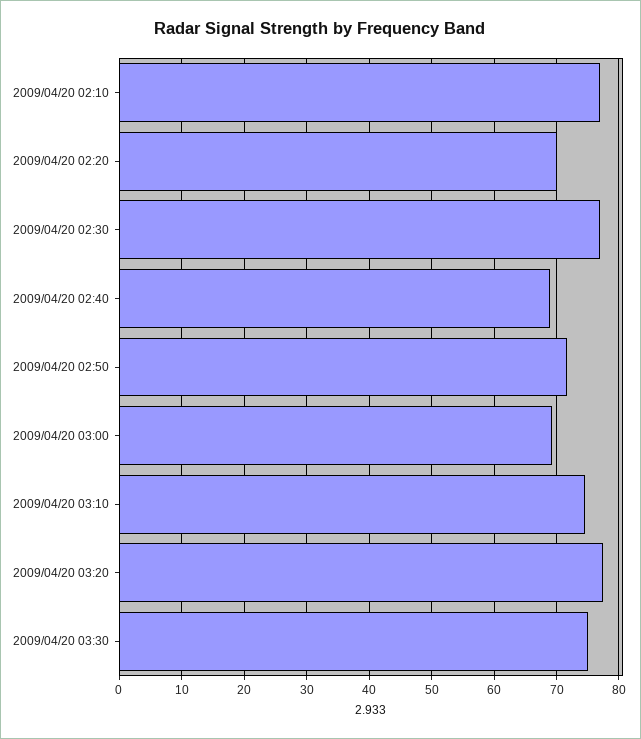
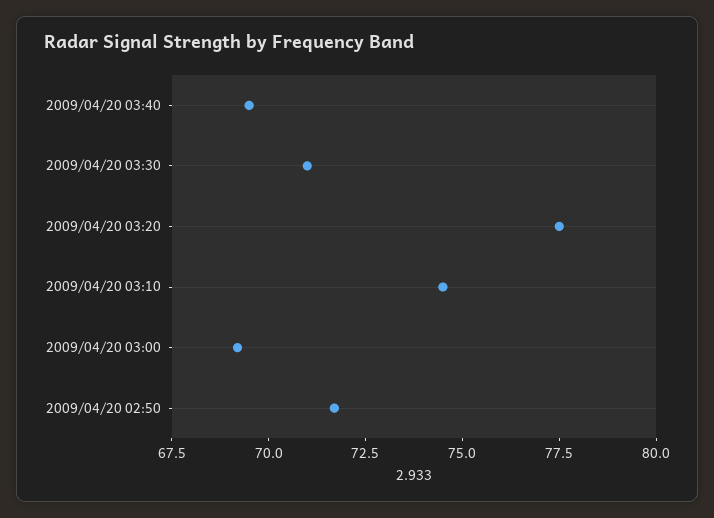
2009/04/20 02:10: 77 -> none
2009/04/20 02:20: 70 -> none
2009/04/20 02:30: 77 -> none
2009/04/20 02:40: 69 -> none
2009/04/20 03:30: 75 -> 71
2009/04/20 03:40: none -> 69.5

